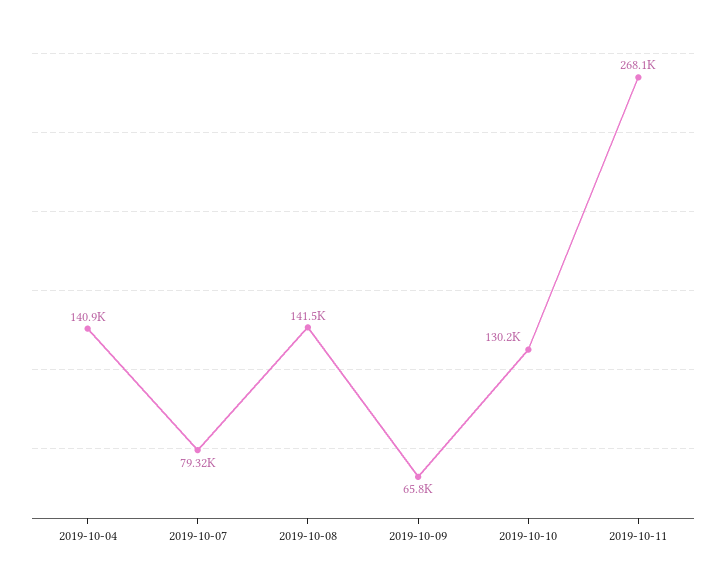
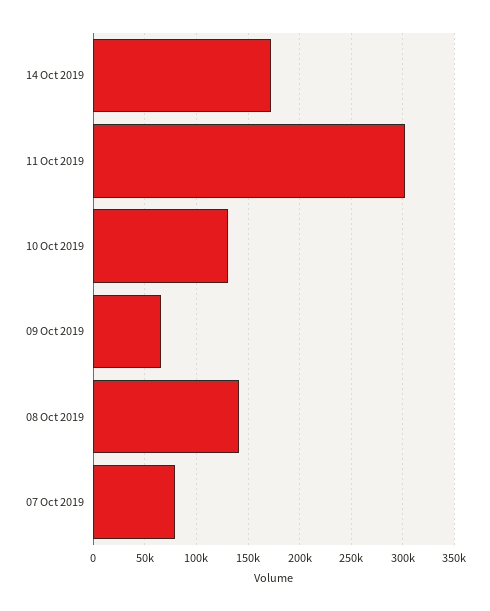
2019-10-04: 140900 -> none
2019-10-11: 268100 -> 300000
14 Oct 2019: none -> 170000

